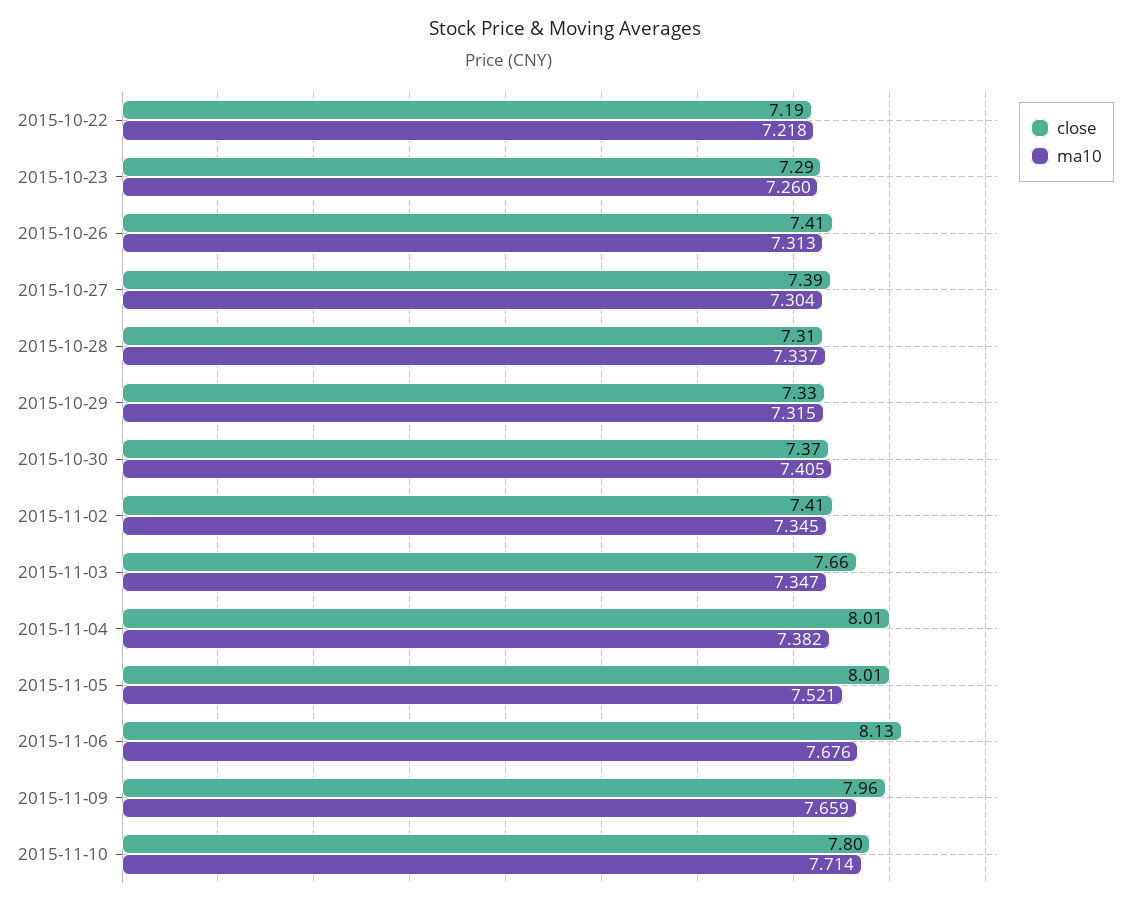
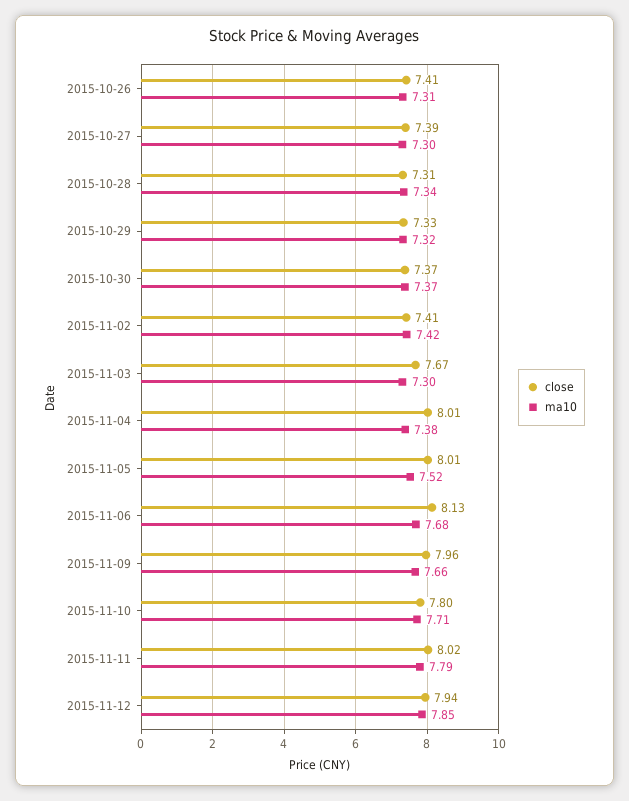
close, 2015-10-22: 7.19 -> none
ma10, 2015-10-22: 7.218 -> none
close, 2015-10-23: 7.29 -> none
ma10, 2015-10-23: 7.26 -> none
ma10, 2015-10-30: 7.405 -> 7.37
ma10, 2015-11-02: 7.345 -> 7.42
close, 2015-11-03: 7.66 -> 7.67
ma10, 2015-11-03: 7.347 -> 7.3
close, 2015-11-11: none -> 8.02
ma10, 2015-11-11: none -> 7.79
close, 2015-11-12: none -> 7.94
ma10, 2015-11-12: none -> 7.85

